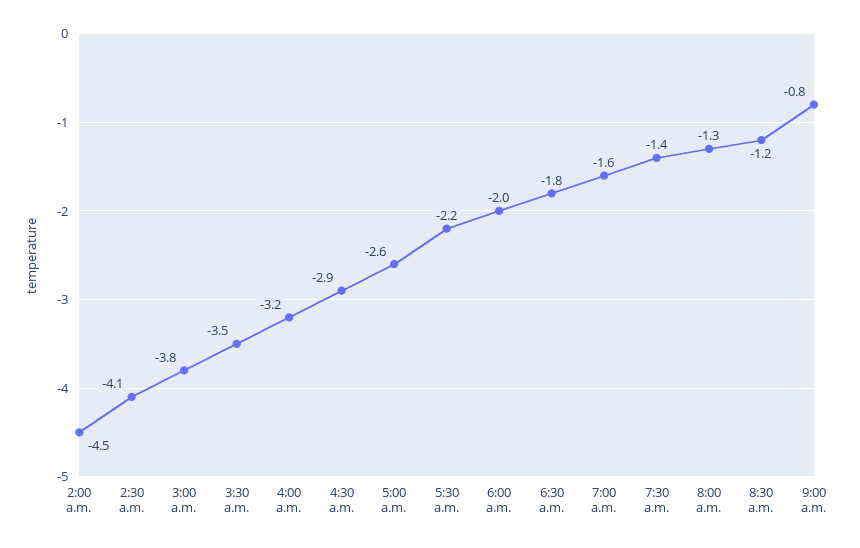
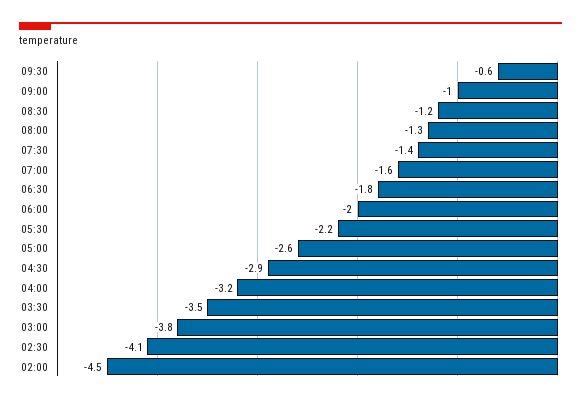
9:00 a.m.: -0.8 -> -1
09:30: none -> -0.6

